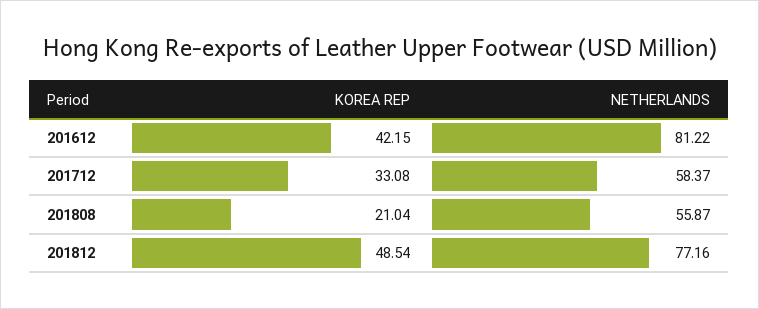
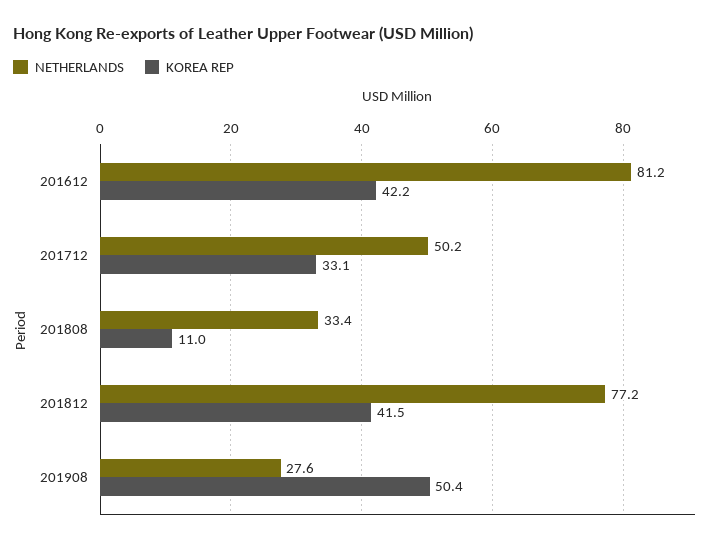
NETHERLANDS, 201712: 58.37 -> 50.2
KOREA REP, 201808: 21.04 -> 11
NETHERLANDS, 201808: 55.87 -> 33.4
KOREA REP, 201812: 48.54 -> 41.5
NETHERLANDS, 201908: none -> 27.6
KOREA REP, 201908: none -> 50.4

